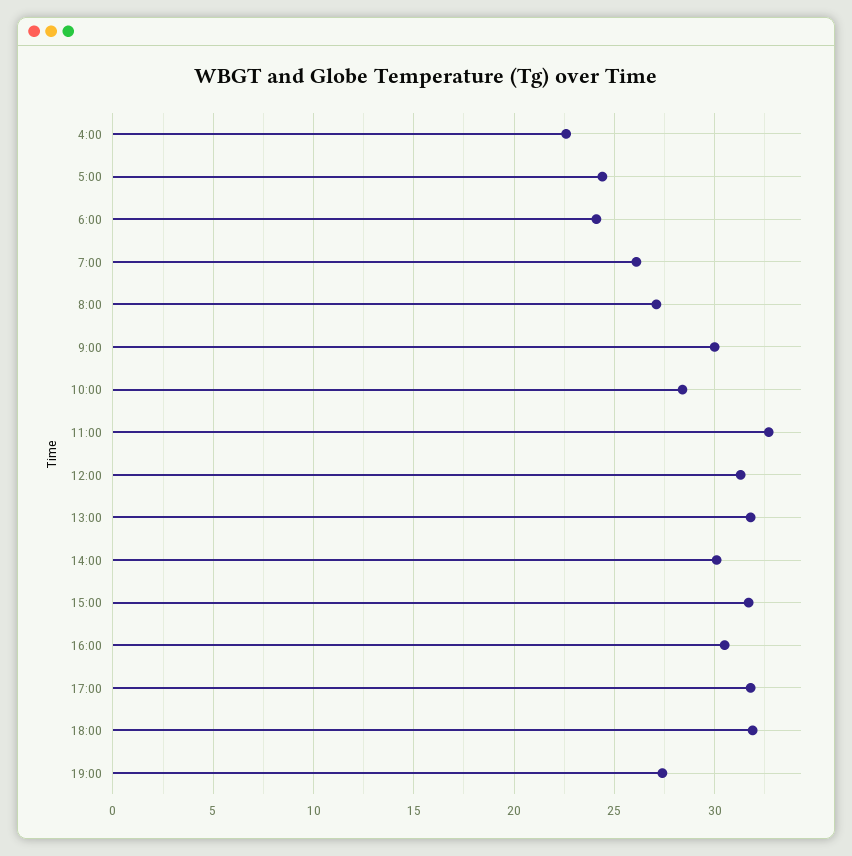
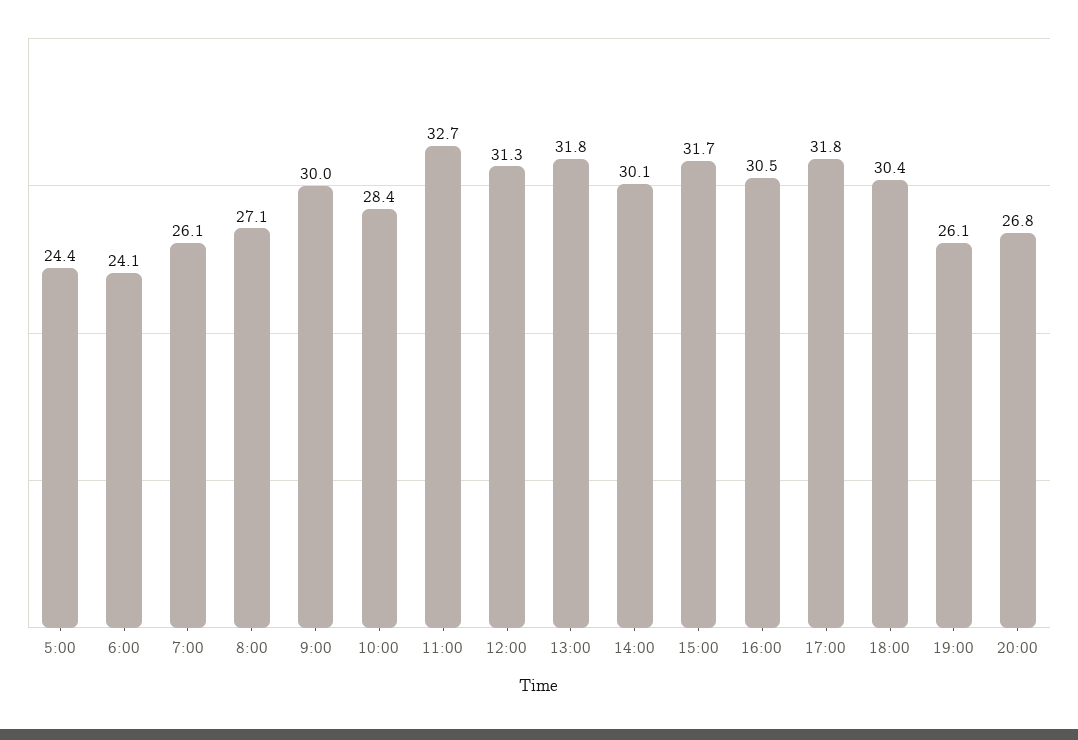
4:00: 22.5 -> none
18:00: 32 -> 30.4
19:00: 27.5 -> 26.1
20:00: none -> 26.8

